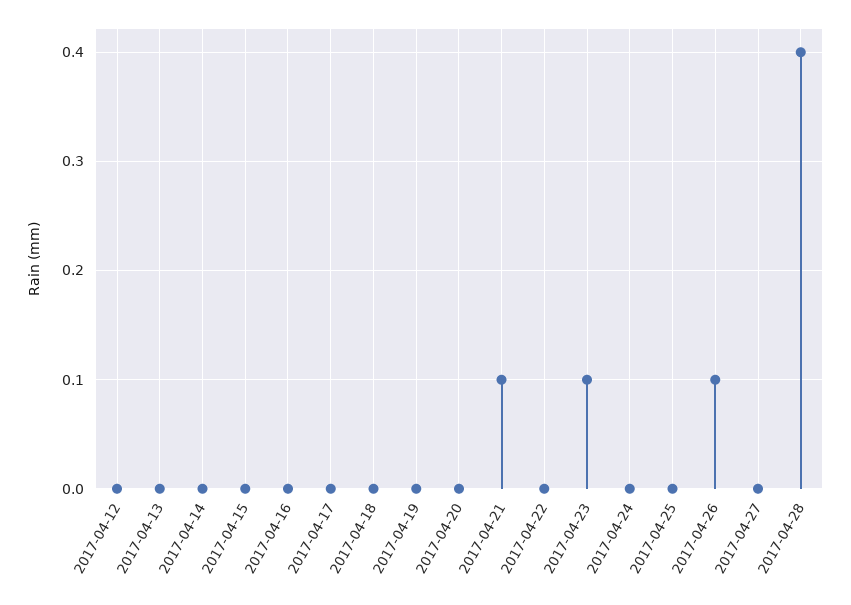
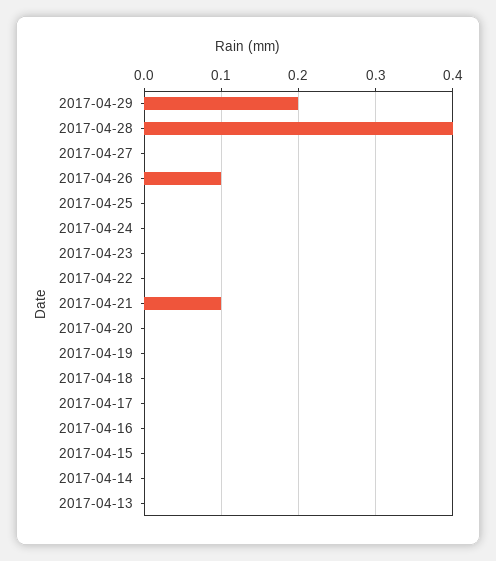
2017-04-12: 0 -> none
2017-04-23: 0.1 -> 0
2017-04-29: none -> 0.2

